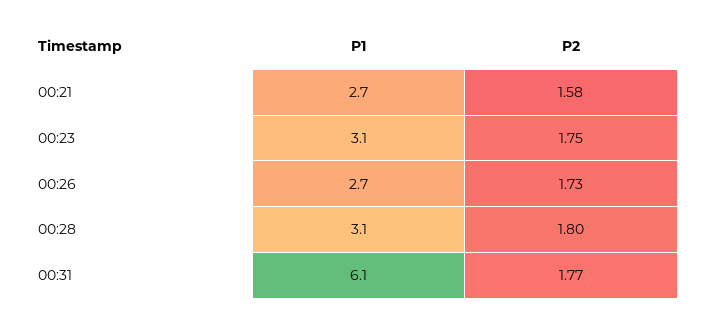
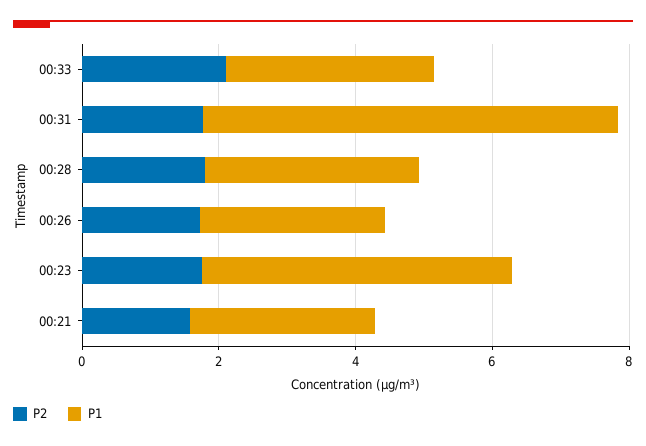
P1, 00:23: 3.1 -> 4.5
P2, 00:33: none -> 2
P1, 00:33: none -> 3

